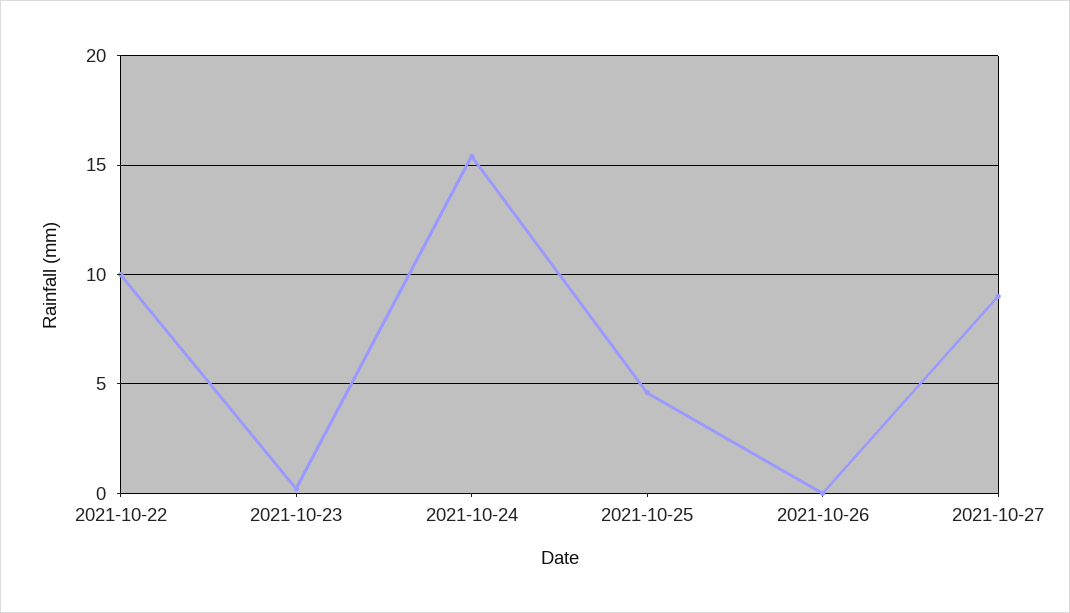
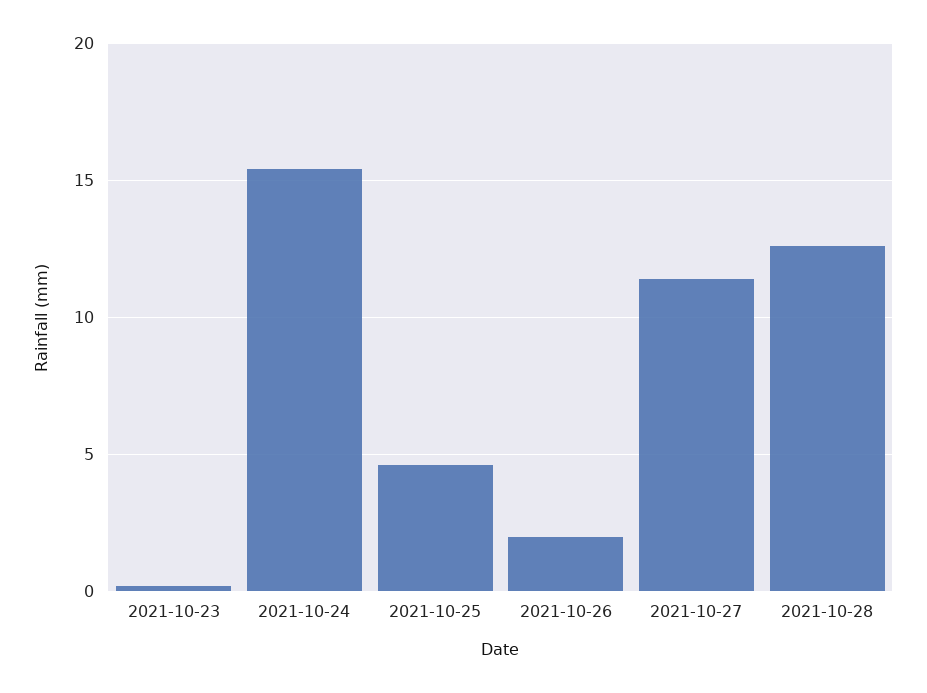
2021-10-22: 10 -> none
2021-10-26: 0 -> 2
2021-10-27: 9 -> 11.5
2021-10-28: none -> 12.5

